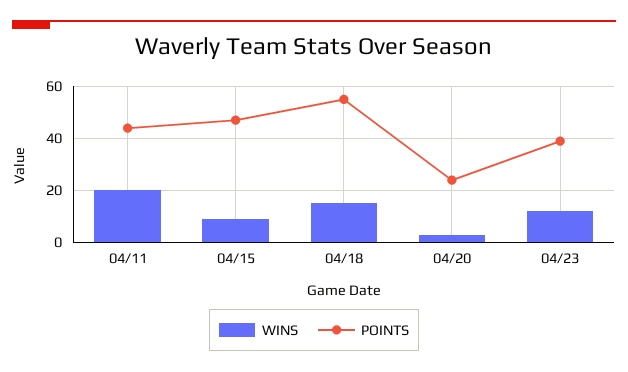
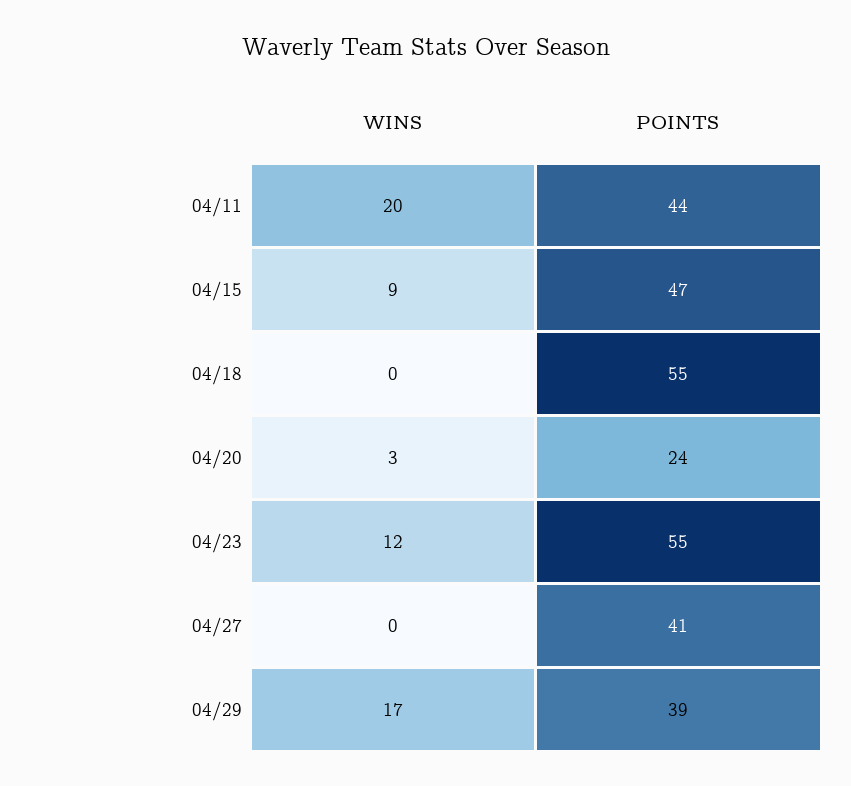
WINS, 04/18: 15 -> 0
POINTS, 04/23: 40 -> 55
WINS, 04/27: none -> 0
POINTS, 04/27: none -> 41
WINS, 04/29: none -> 17
POINTS, 04/29: none -> 39

